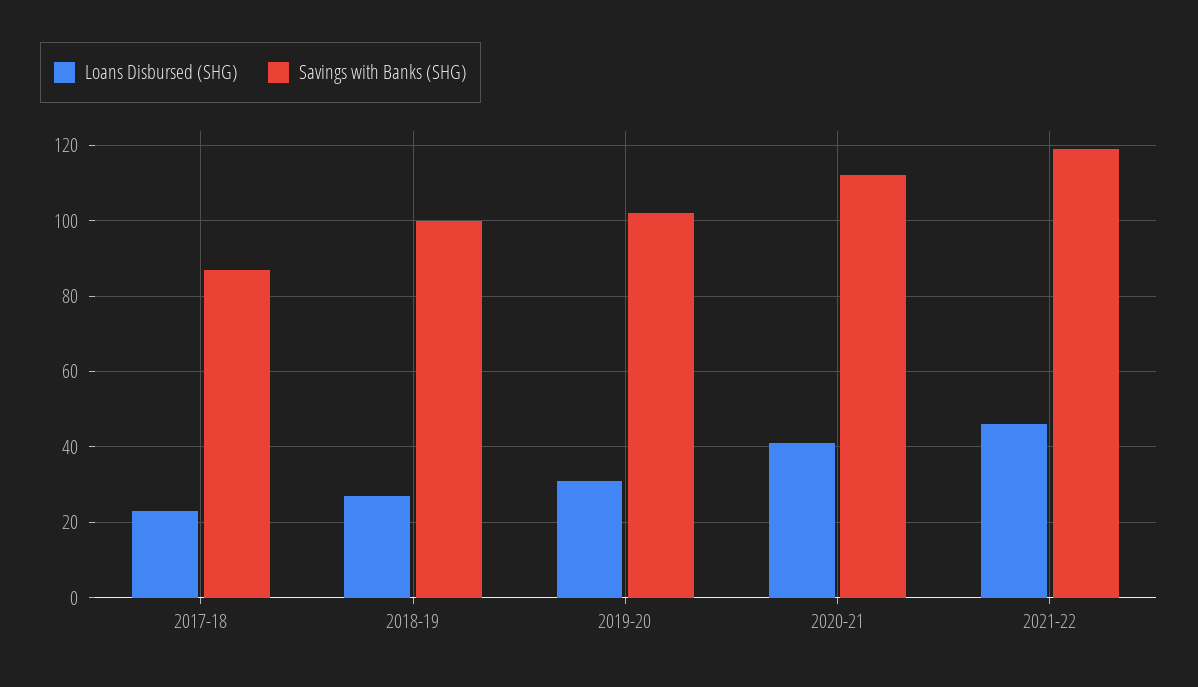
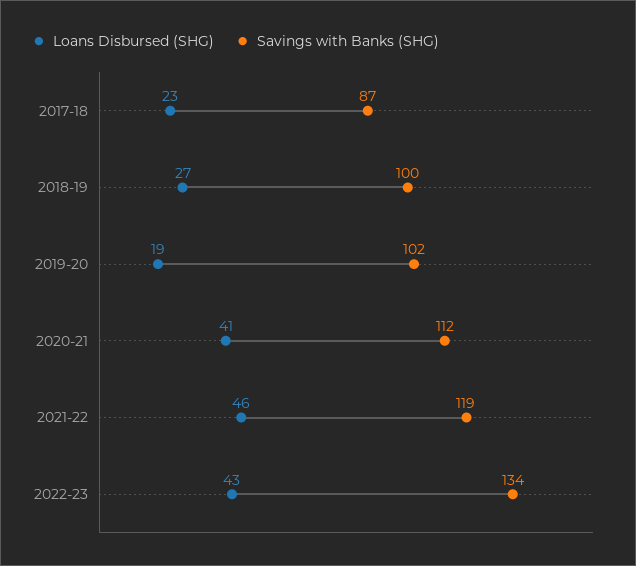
Loans Disbursed (SHG), 2019-20: 30 -> 19
Loans Disbursed (SHG), 2022-23: none -> 43
Savings with Banks (SHG), 2022-23: none -> 134

